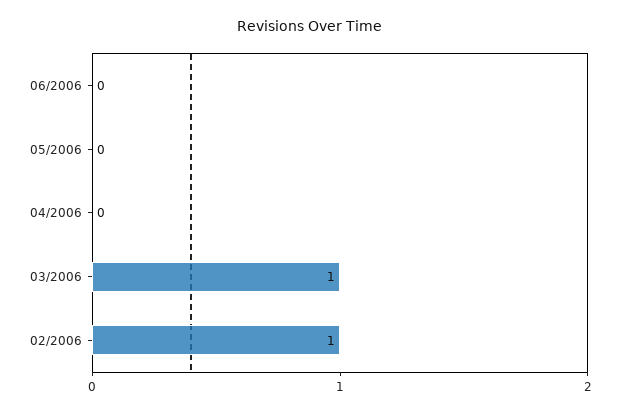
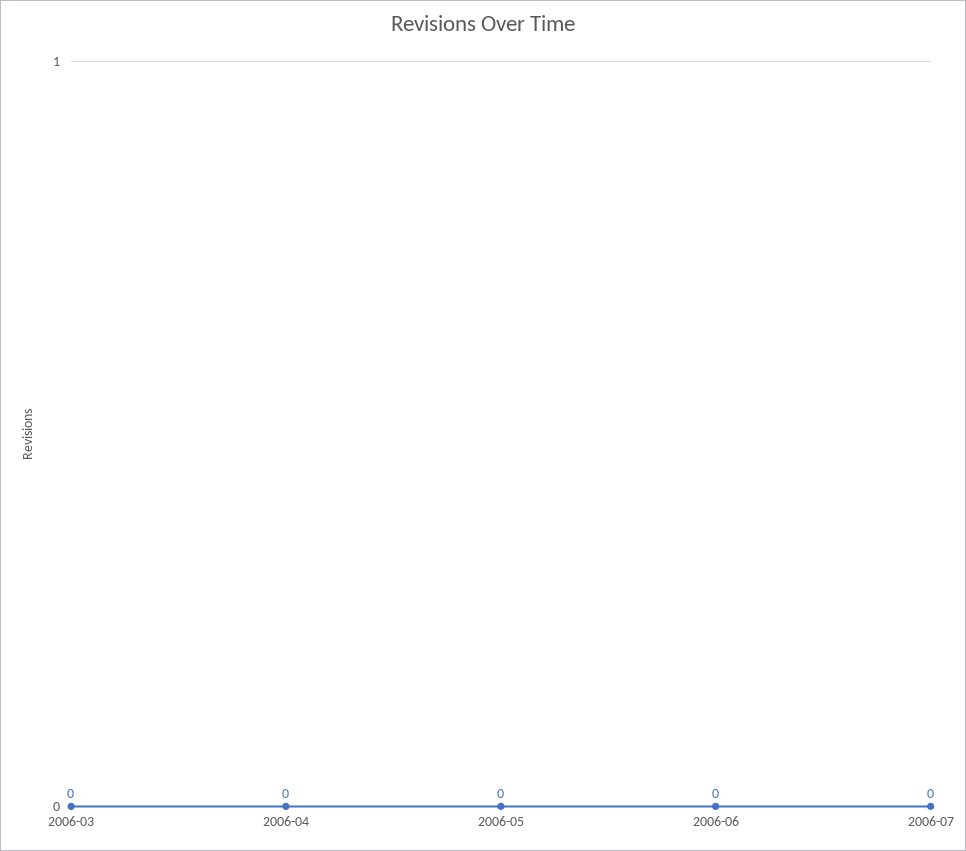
03/2006: 1 -> 0
02/2006: 1 -> none
2006-07: none -> 0

